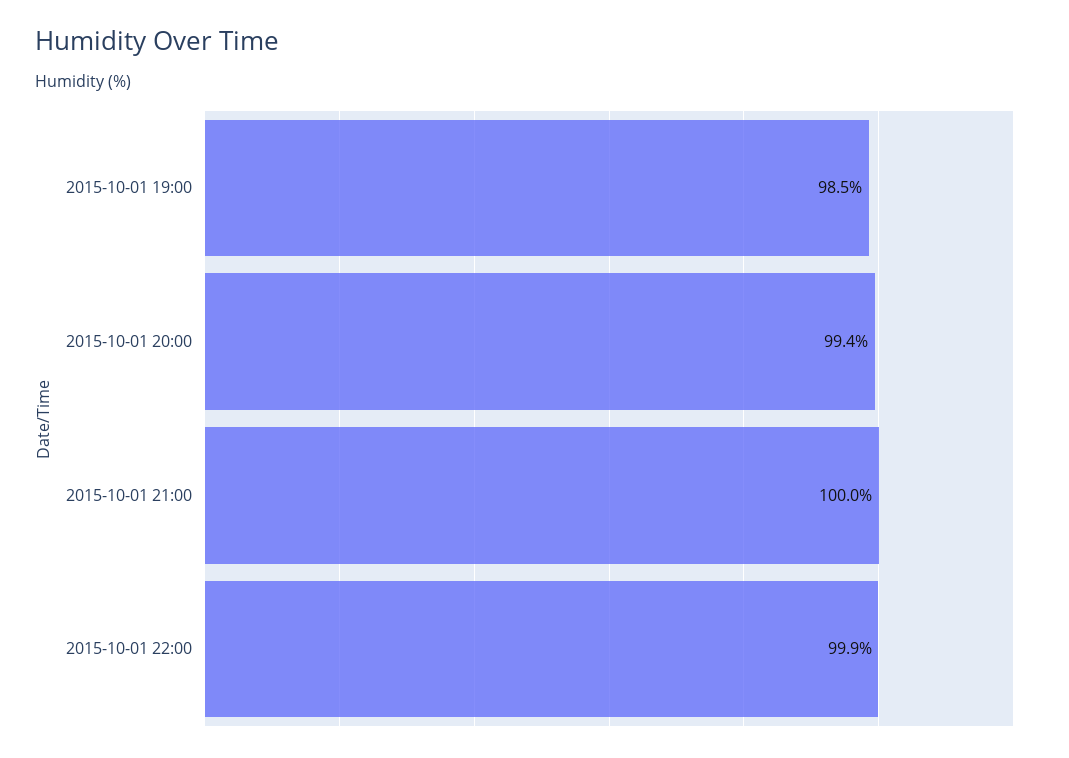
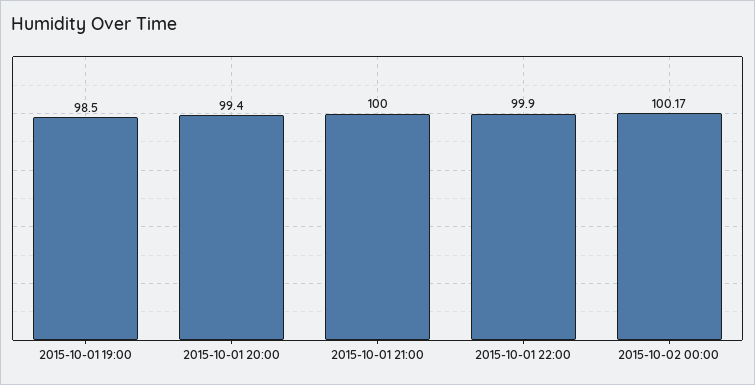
2015-10-02 00:00: none -> 100.17

